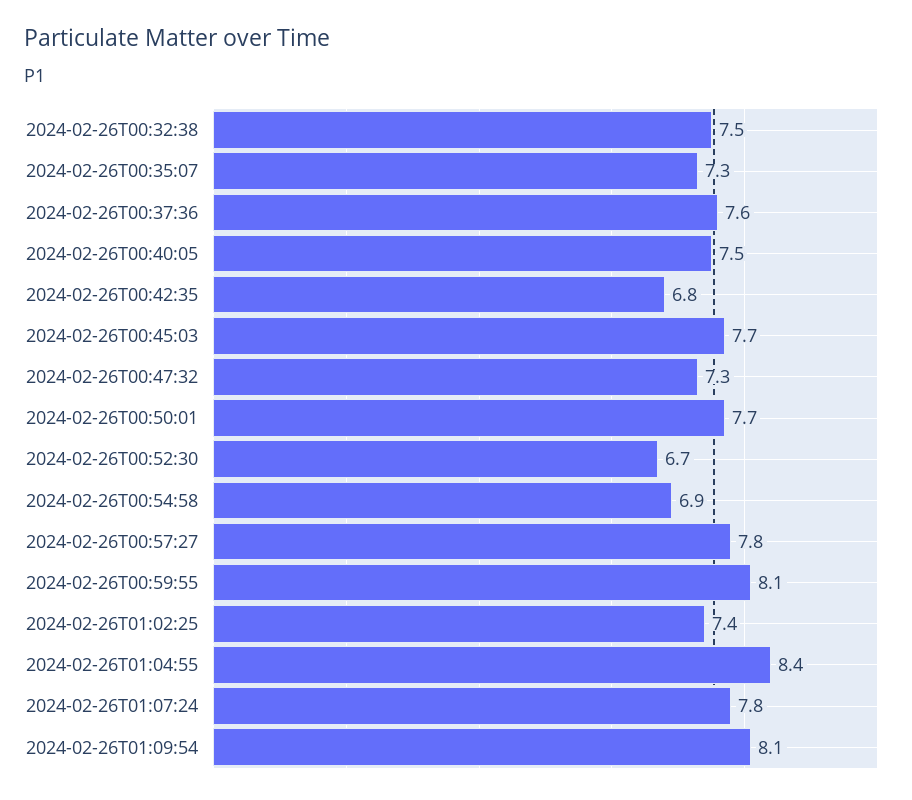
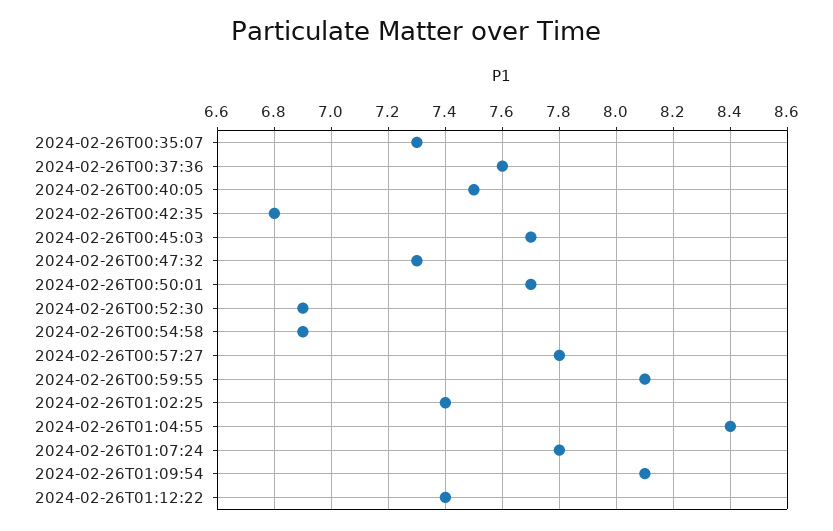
2024-02-26T00:32:38: 7.5 -> none
2024-02-26T00:52:30: 6.7 -> 6.9
2024-02-26T01:12:22: none -> 7.4

